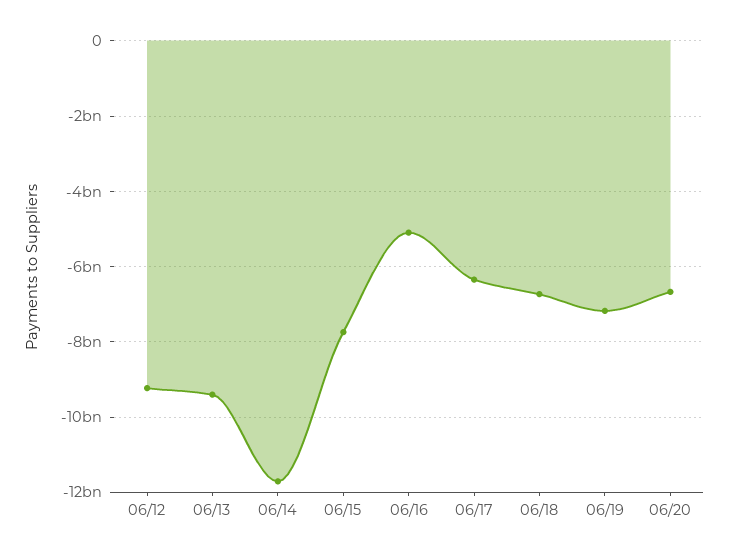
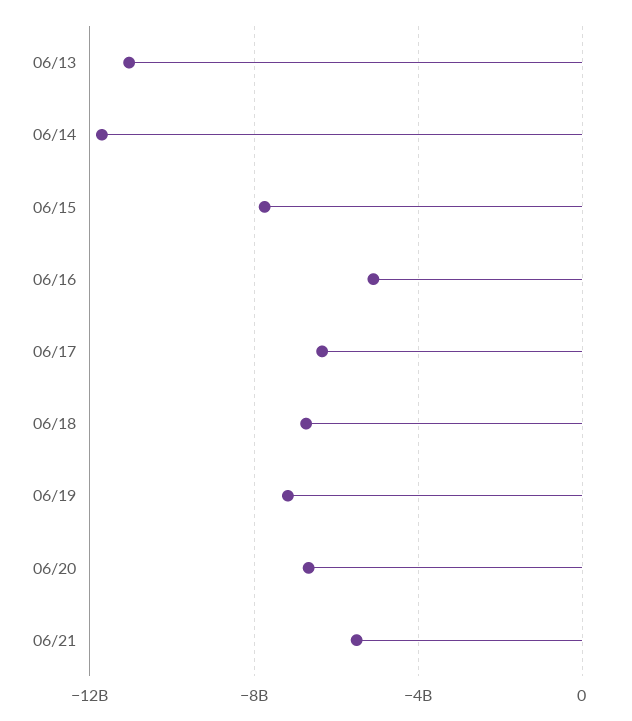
06/12: -9200000000 -> none
06/13: -9400000000 -> -11000000000
06/21: none -> -5500000000

